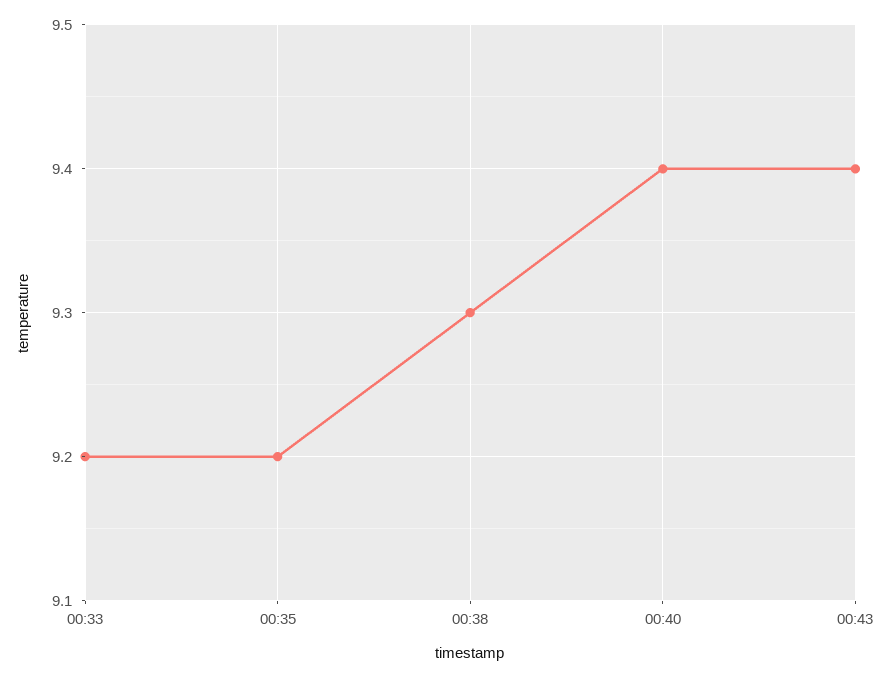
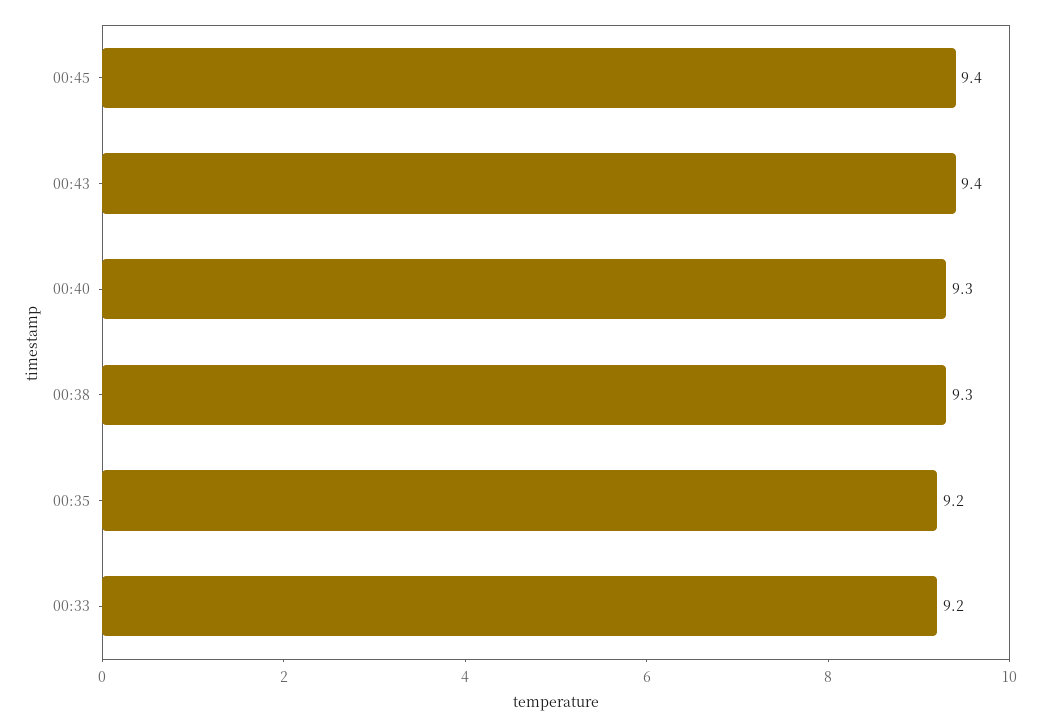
00:40: 9.4 -> 9.3
00:45: none -> 9.4

